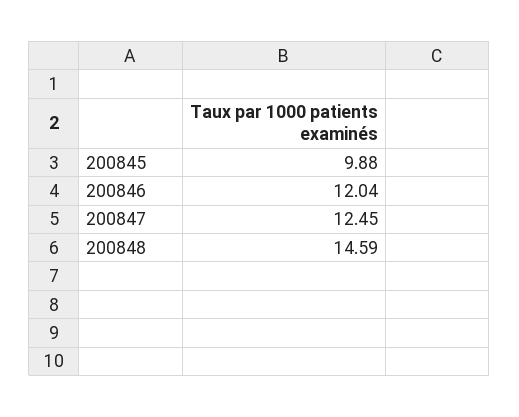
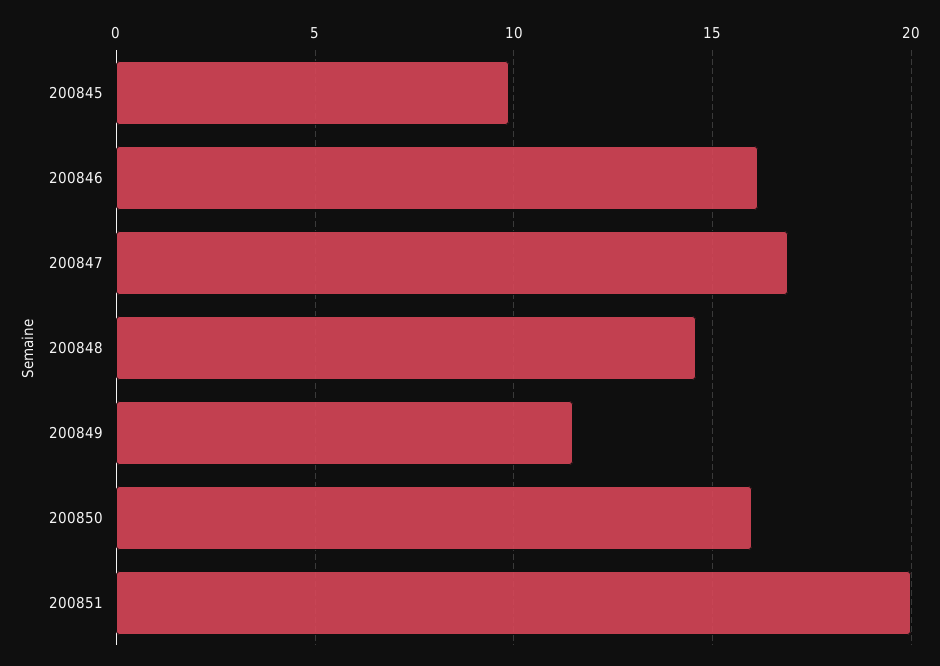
200846: 12.04 -> 16
200847: 12.45 -> 17
200849: none -> 11.5
200850: none -> 16
200851: none -> 20

